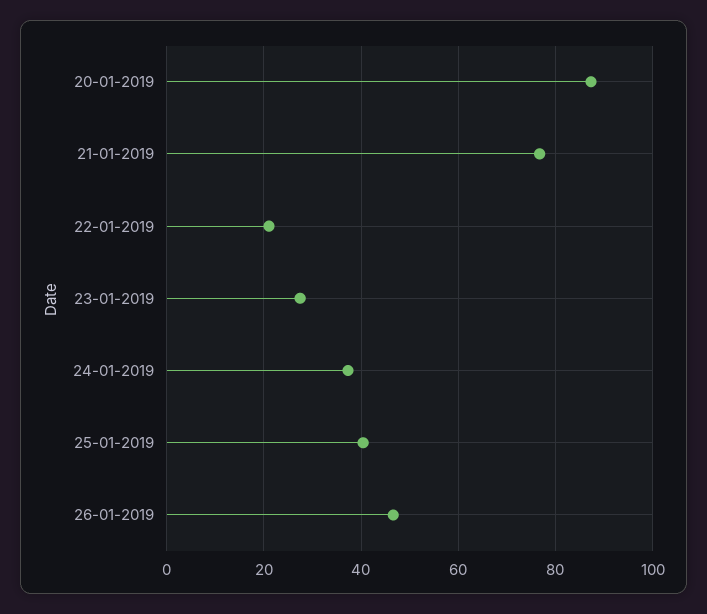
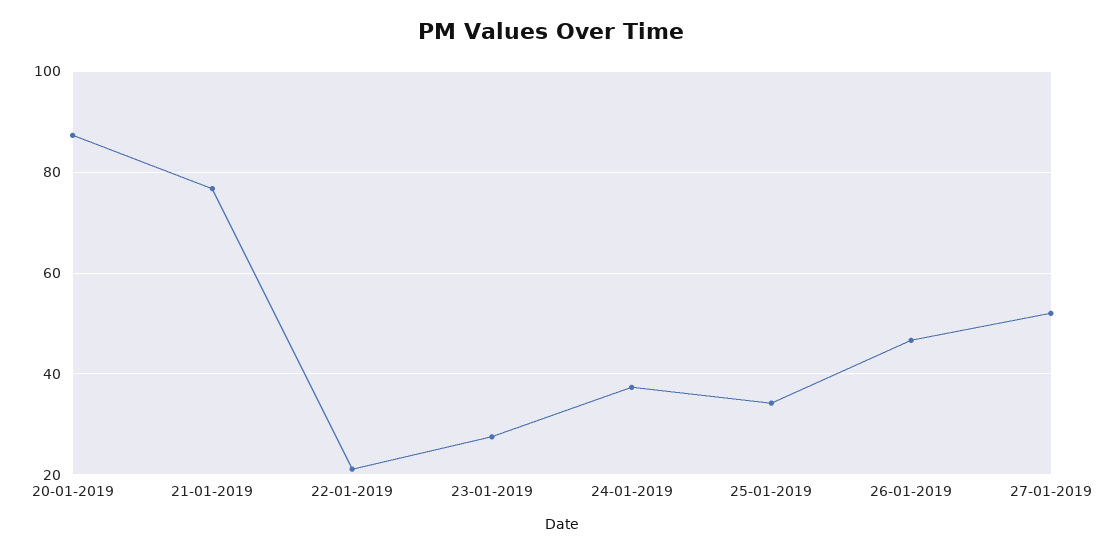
25-01-2019: 40 -> 34
27-01-2019: none -> 52

